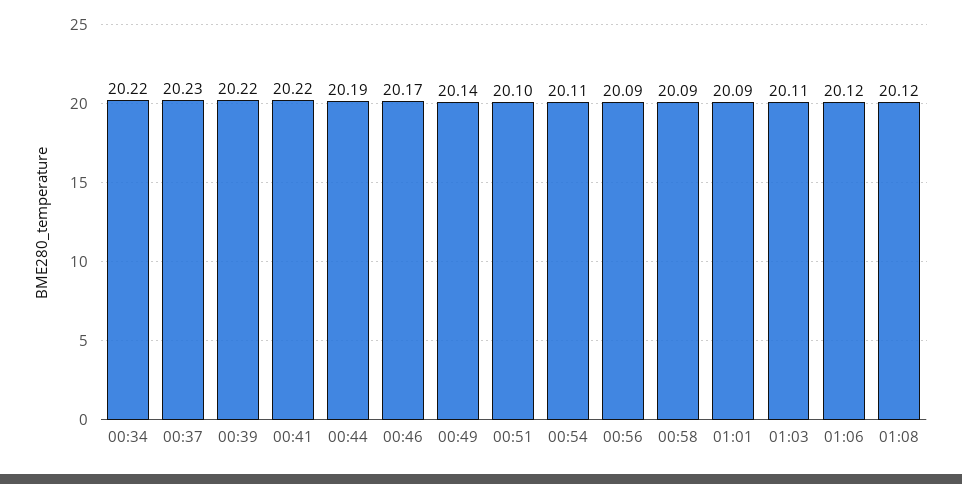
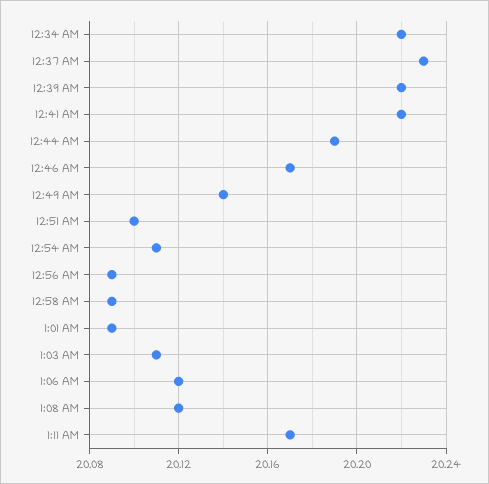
1:11 AM: none -> 20.17

